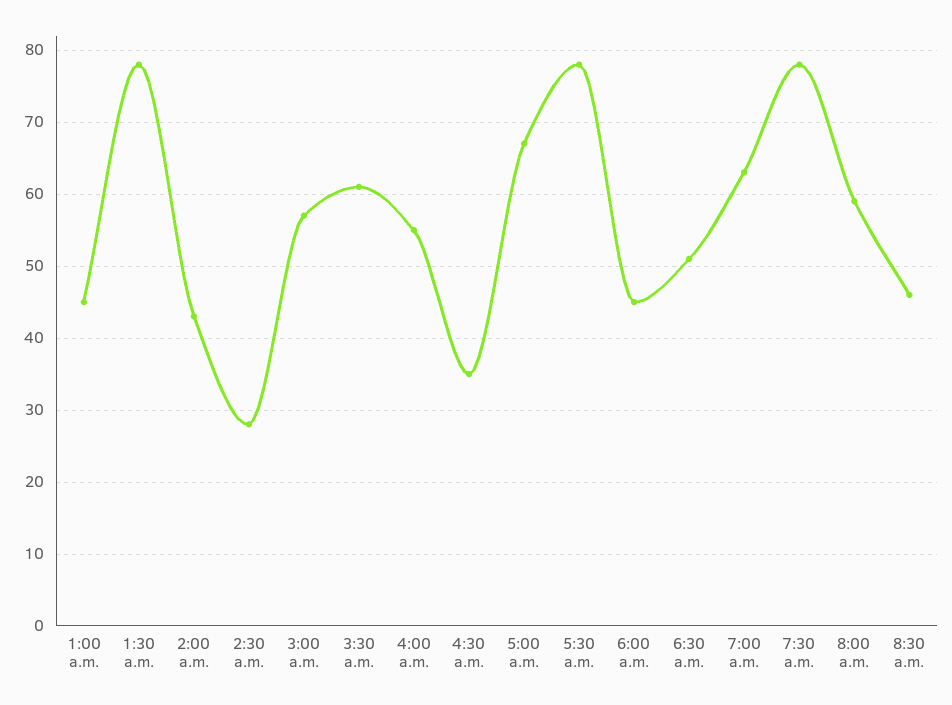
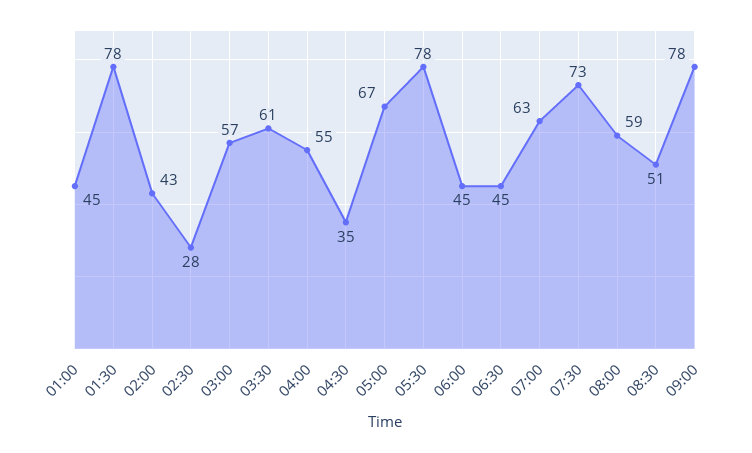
6:30 a.m.: 51 -> 45
7:30 a.m.: 78 -> 73
8:30 a.m.: 46 -> 51
09:00: none -> 78

